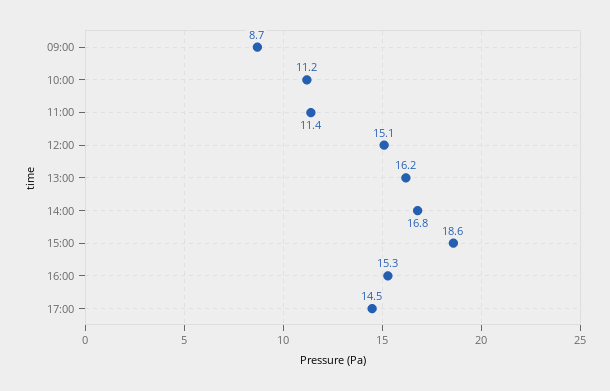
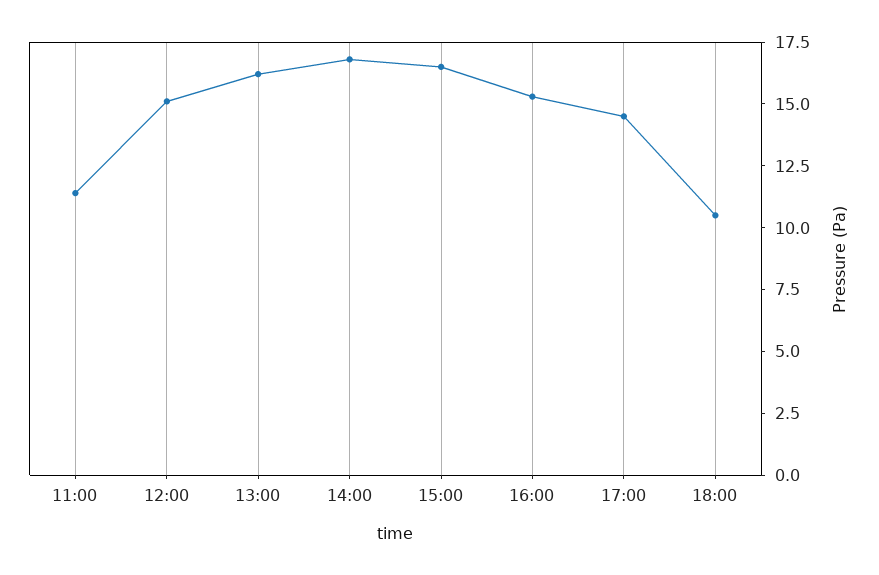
09:00: 8.7 -> none
10:00: 11.2 -> none
15:00: 18.6 -> 16.5
18:00: none -> 10.5

